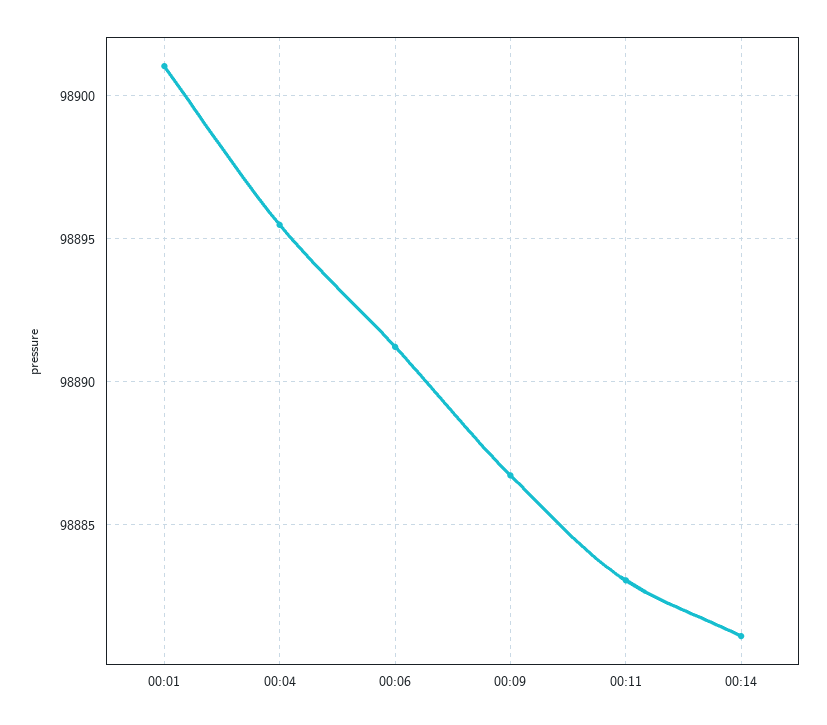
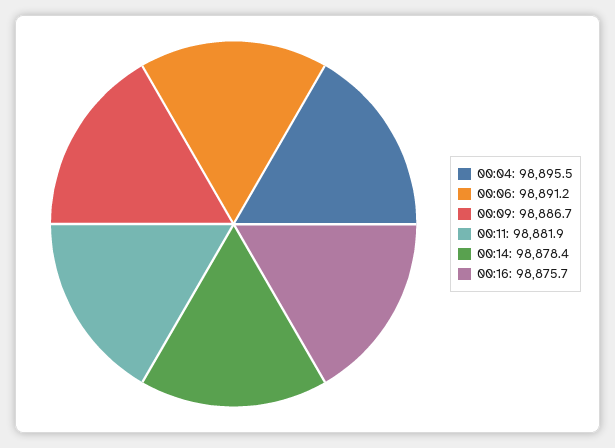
00:01: 98901 -> none
00:11: 98883 -> 98881.9
00:14: 98881 -> 98878.4
00:16: none -> 98875.7

